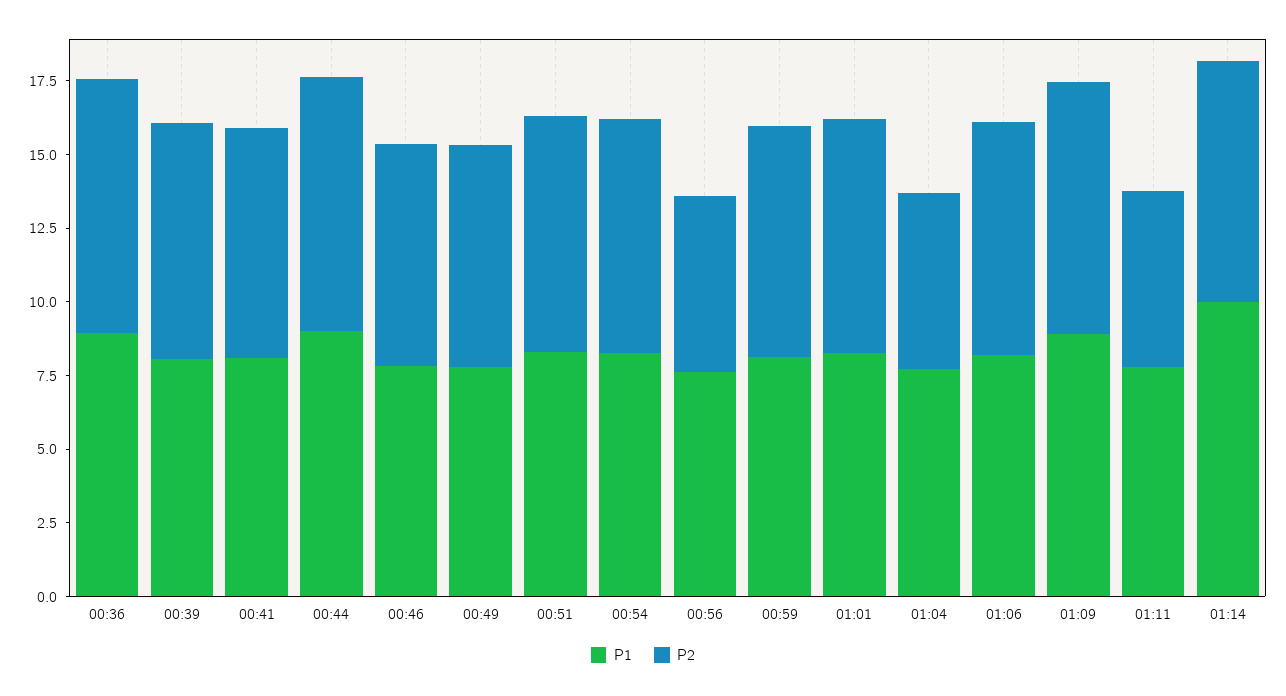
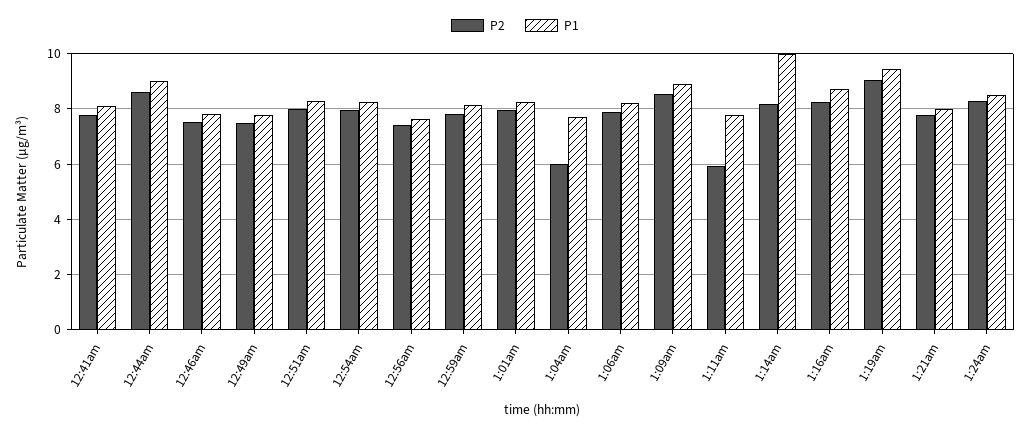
P1, 00:36: 9 -> none
P2, 00:36: 8.5 -> none
P1, 00:39: 8 -> none
P2, 00:39: 8 -> none
P2, 00:56: 6 -> 7.5
P2, 1:16am: none -> 8.25
P1, 1:16am: none -> 8.75
P2, 1:19am: none -> 9
P1, 1:19am: none -> 9.5
P2, 1:21am: none -> 7.75
P1, 1:21am: none -> 8
P2, 1:24am: none -> 8.25
P1, 1:24am: none -> 8.5

